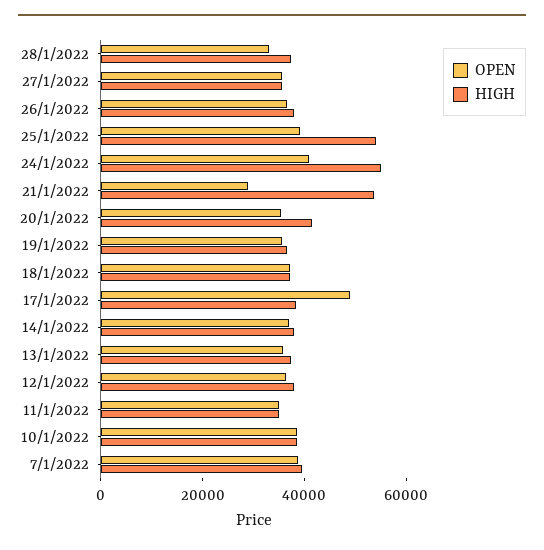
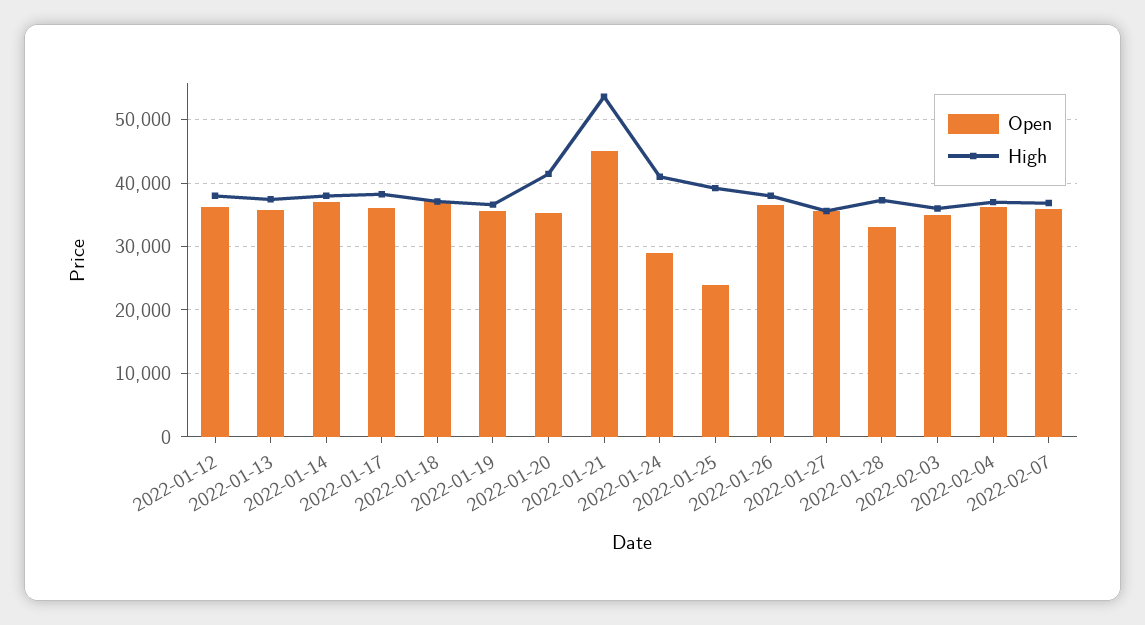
OPEN, 25/1/2022: 40000 -> 24000
HIGH, 25/1/2022: 55000 -> 39000
OPEN, 24/1/2022: 40000 -> 29000
HIGH, 24/1/2022: 55000 -> 41000
OPEN, 21/1/2022: 30000 -> 45000
OPEN, 17/1/2022: 50000 -> 36000
OPEN, 11/1/2022: 35000 -> none
HIGH, 11/1/2022: 35000 -> none
OPEN, 10/1/2022: 40000 -> none
HIGH, 10/1/2022: 40000 -> none
OPEN, 7/1/2022: 40000 -> none
HIGH, 7/1/2022: 40000 -> none
OPEN, 2022-02-03: none -> 35000
HIGH, 2022-02-03: none -> 36000
OPEN, 2022-02-04: none -> 36000
HIGH, 2022-02-04: none -> 37000
OPEN, 2022-02-07: none -> 36000
HIGH, 2022-02-07: none -> 37000

